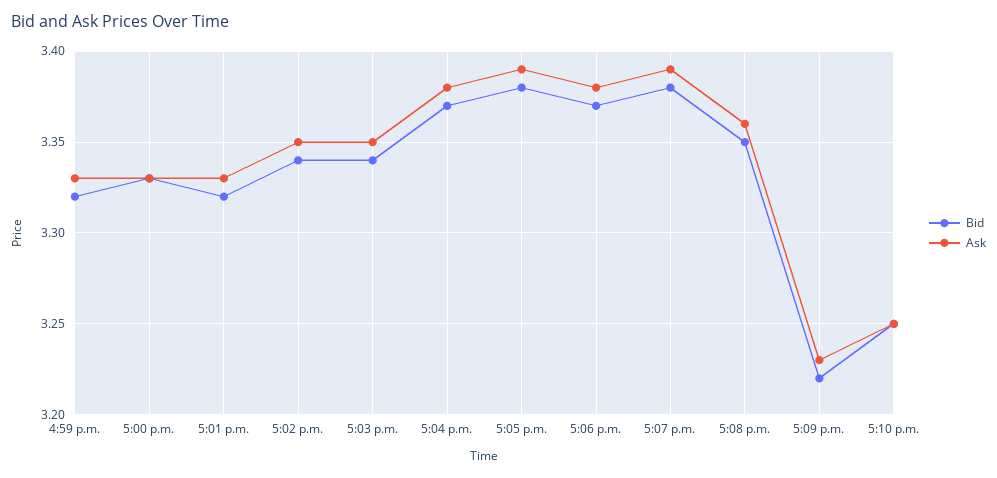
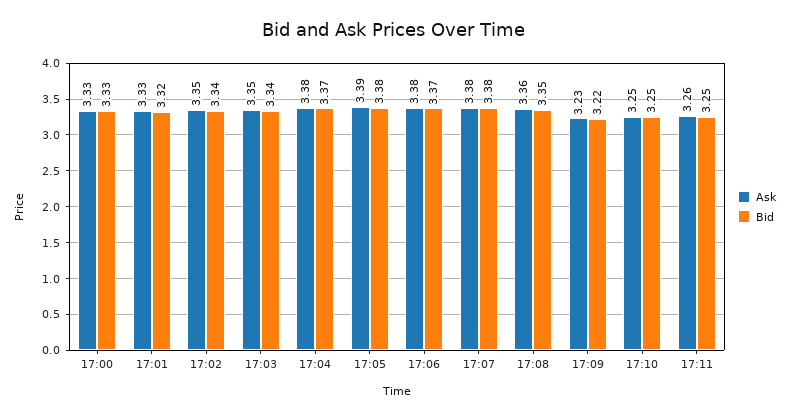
Bid, 4:59 p.m.: 3.32 -> none
Ask, 4:59 p.m.: 3.33 -> none
Ask, 5:07 p.m.: 3.39 -> 3.38
Ask, 17:11: none -> 3.26
Bid, 17:11: none -> 3.25

